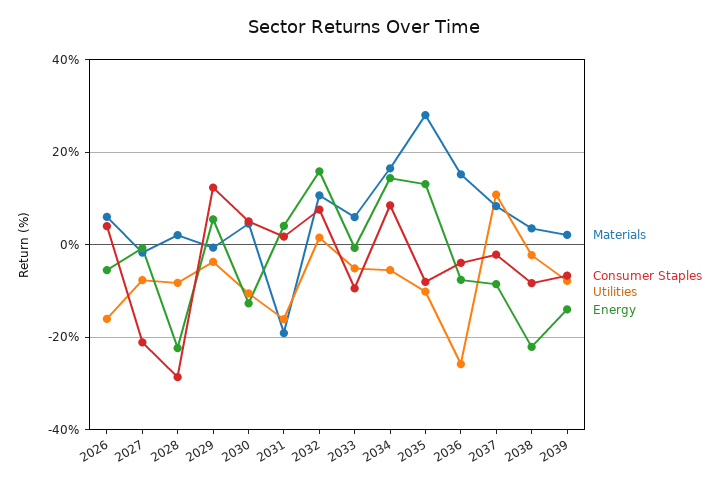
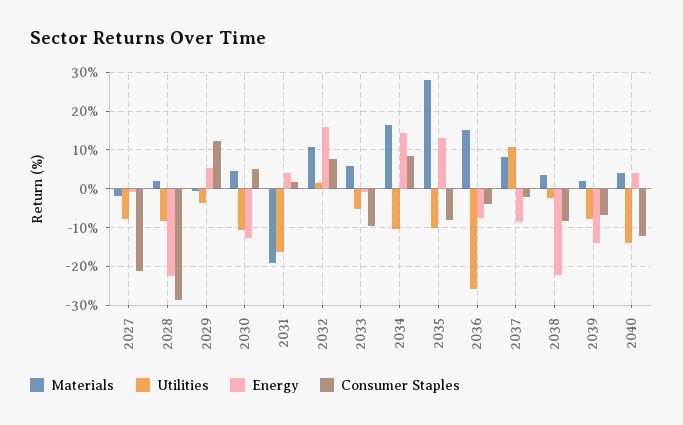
Materials, 2026: 6 -> none
Consumer Staples, 2026: 4 -> none
Utilities, 2026: -16 -> none
Energy, 2026: -6 -> none
Utilities, 2034: -6 -> -10
Materials, 2040: none -> 4
Utilities, 2040: none -> -14
Energy, 2040: none -> 4
Consumer Staples, 2040: none -> -12

